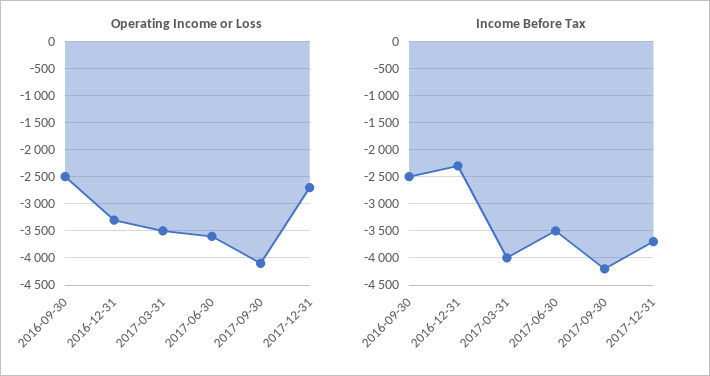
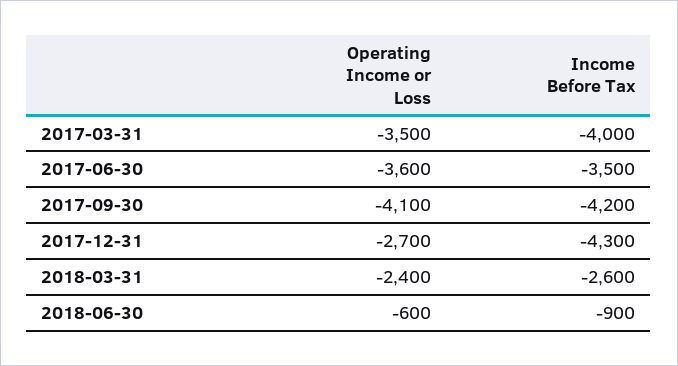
Operating Income or Loss, 2016-09-30: -2500 -> none
Operating Income or Loss, 2016-12-31: -3250 -> none
Income Before Tax, 2016-09-30: -2500 -> none
Income Before Tax, 2016-12-31: -2250 -> none
Income Before Tax, 2017-12-31: -3750 -> -4300
Operating Income or Loss, 2018-03-31: none -> -2400
Income Before Tax, 2018-03-31: none -> -2600
Operating Income or Loss, 2018-06-30: none -> -600
Income Before Tax, 2018-06-30: none -> -900

